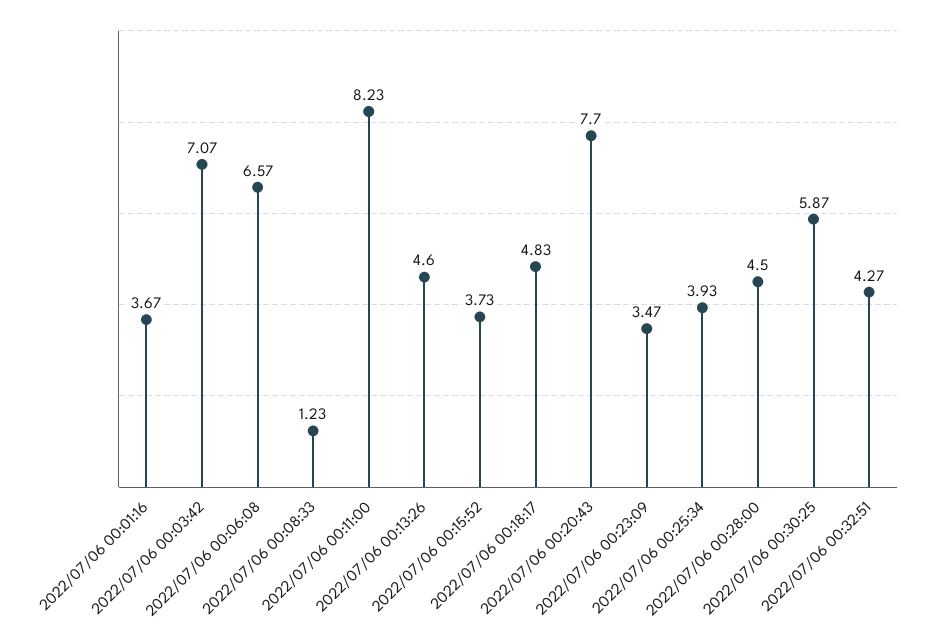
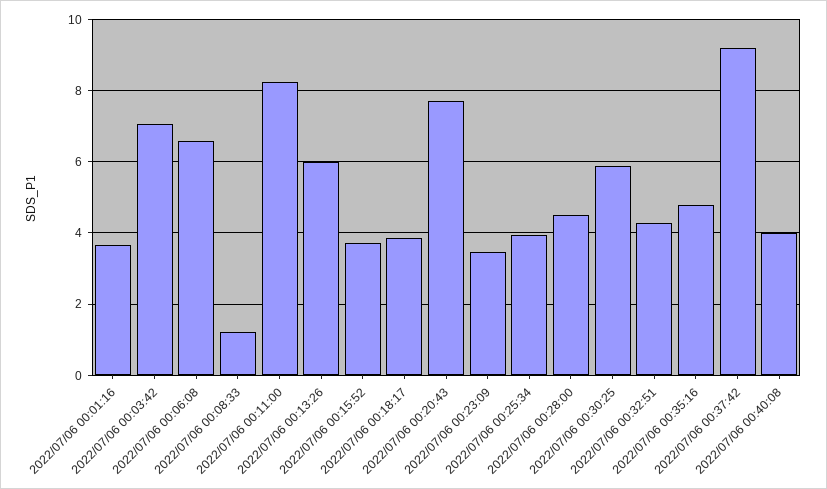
2022/07/06 00:13:26: 4.6 -> 6
2022/07/06 00:18:17: 4.83 -> 3.8
2022/07/06 00:35:16: none -> 4.8
2022/07/06 00:37:42: none -> 9.2
2022/07/06 00:40:08: none -> 4

